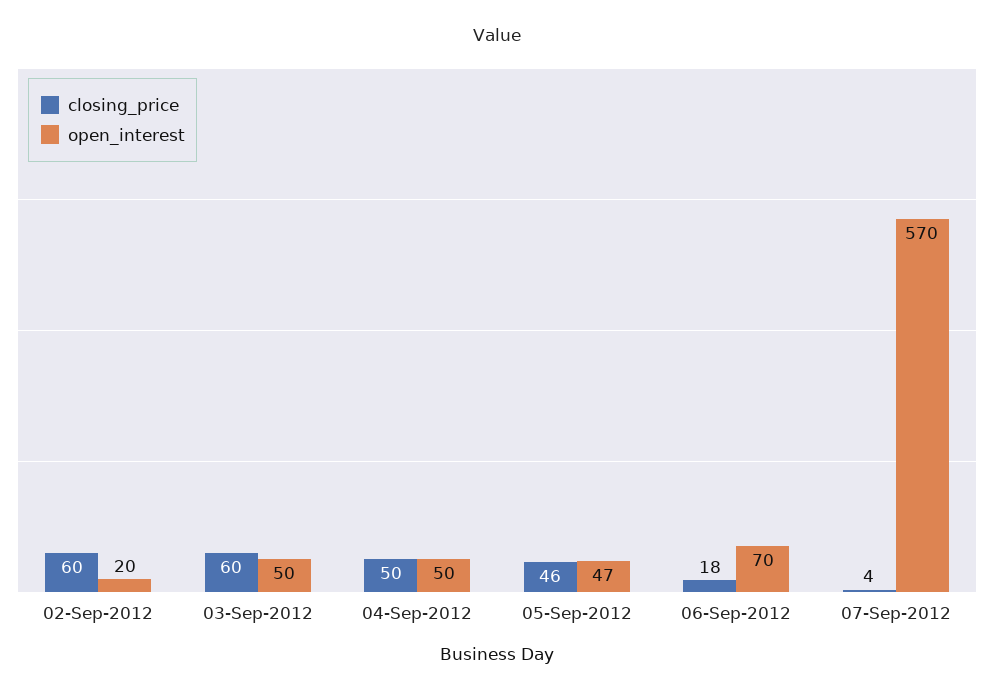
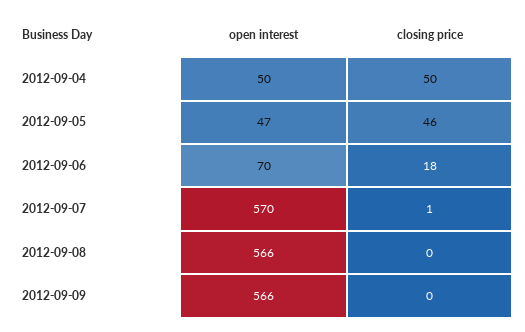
closing_price, 02-Sep-2012: 60 -> none
open_interest, 02-Sep-2012: 20 -> none
closing_price, 03-Sep-2012: 60 -> none
open_interest, 03-Sep-2012: 50 -> none
closing_price, 07-Sep-2012: 4 -> 1
open_interest, 2012-09-08: none -> 566
closing_price, 2012-09-08: none -> 0
open_interest, 2012-09-09: none -> 566
closing_price, 2012-09-09: none -> 0

